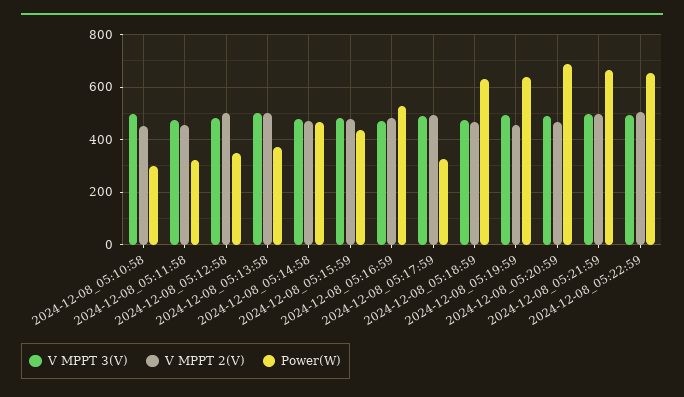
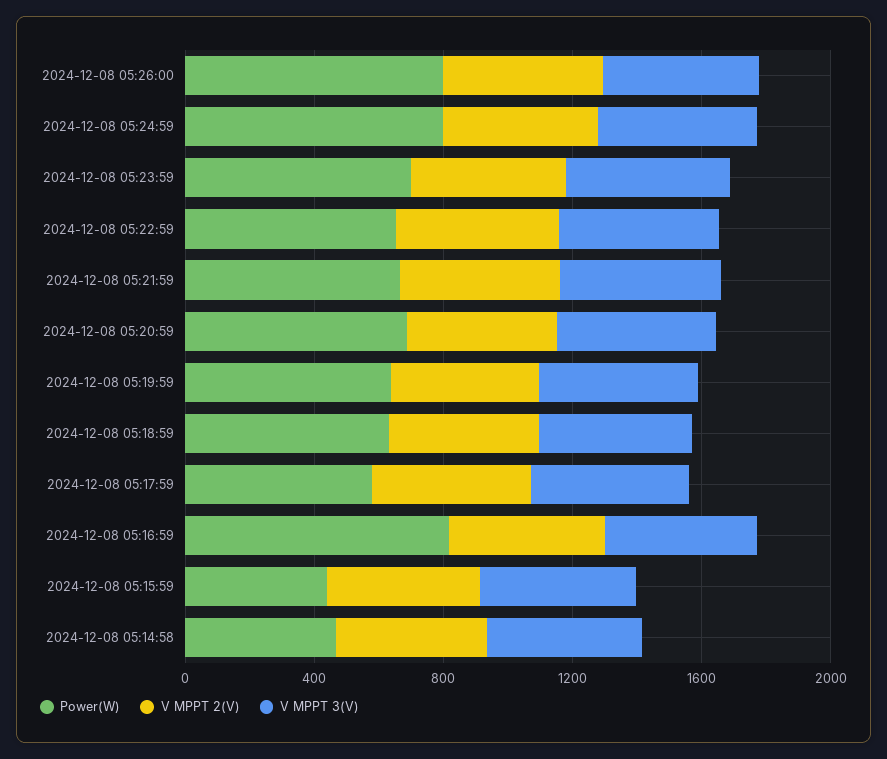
V MPPT 3(V), 2024-12-08_05:10:58: 500 -> none
V MPPT 2(V), 2024-12-08_05:10:58: 450 -> none
Power(W), 2024-12-08_05:10:58: 300 -> none
V MPPT 3(V), 2024-12-08_05:11:58: 475 -> none
V MPPT 2(V), 2024-12-08_05:11:58: 450 -> none
Power(W), 2024-12-08_05:11:58: 325 -> none
V MPPT 3(V), 2024-12-08_05:12:58: 475 -> none
V MPPT 2(V), 2024-12-08_05:12:58: 500 -> none
Power(W), 2024-12-08_05:12:58: 350 -> none
V MPPT 3(V), 2024-12-08_05:13:58: 500 -> none
V MPPT 2(V), 2024-12-08_05:13:58: 500 -> none
Power(W), 2024-12-08_05:13:58: 375 -> none
Power(W), 2024-12-08_05:16:59: 525 -> 800
Power(W), 2024-12-08_05:17:59: 325 -> 600
Power(W), 2024-12-08 05:26:00: none -> 800
V MPPT 2(V), 2024-12-08 05:26:00: none -> 500
V MPPT 3(V), 2024-12-08 05:26:00: none -> 500
Power(W), 2024-12-08 05:24:59: none -> 800
V MPPT 2(V), 2024-12-08 05:24:59: none -> 500
V MPPT 3(V), 2024-12-08 05:24:59: none -> 500
Power(W), 2024-12-08 05:23:59: none -> 700
V MPPT 2(V), 2024-12-08 05:23:59: none -> 500
V MPPT 3(V), 2024-12-08 05:23:59: none -> 500

